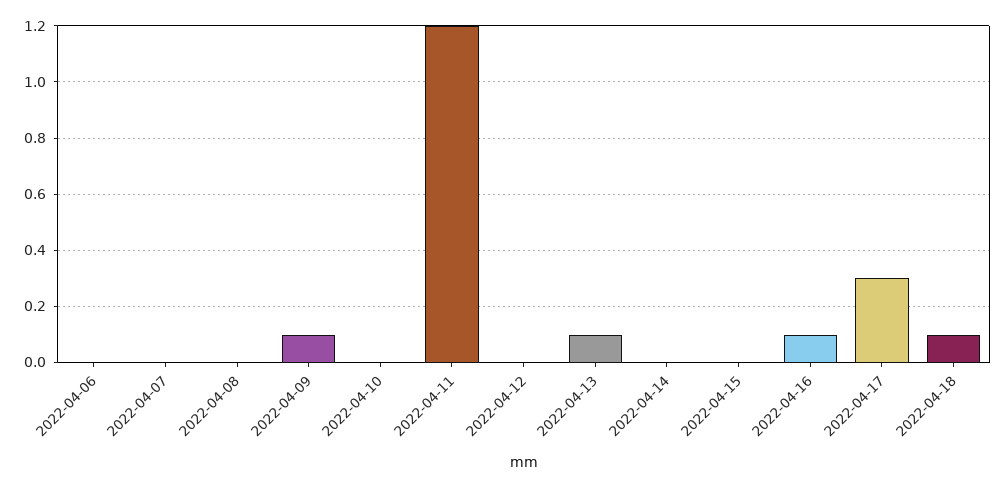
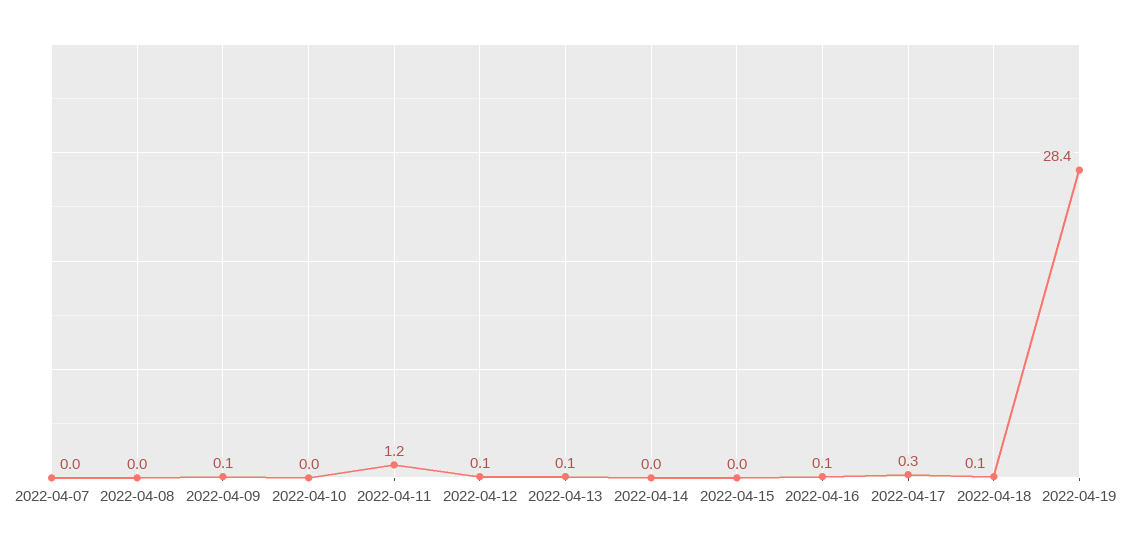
2022-04-06: 0 -> none
2022-04-12: 0 -> 0.1
2022-04-19: none -> 28.4

